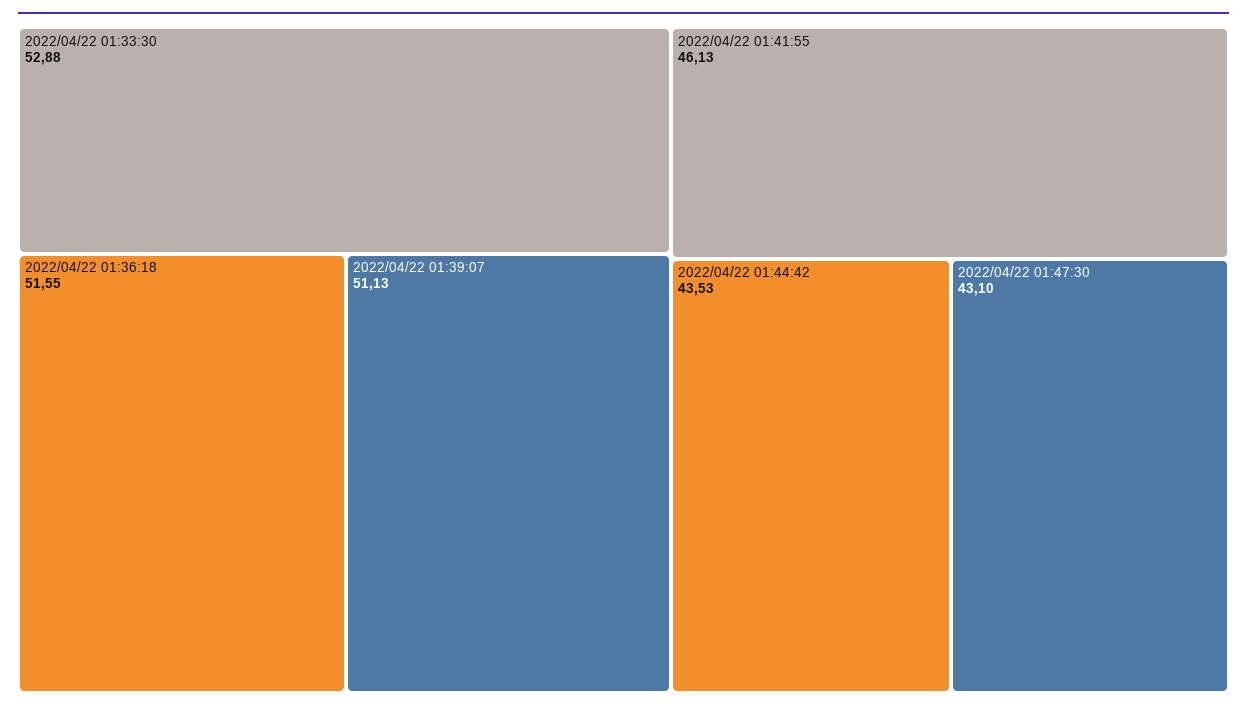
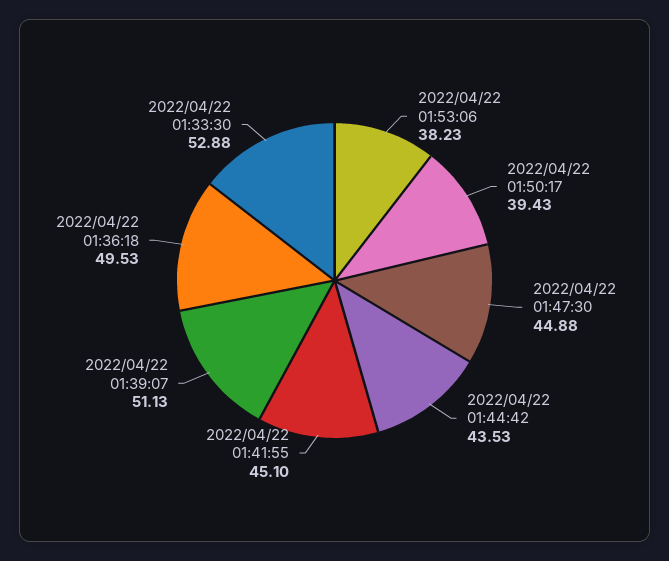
2022/04/22 01:36:18: 51.55 -> 49.53
2022/04/22 01:41:55: 46.13 -> 45.1
2022/04/22 01:47:30: 43.1 -> 44.88
2022/04/22 01:53:06: none -> 38.23
2022/04/22 01:50:17: none -> 39.43

